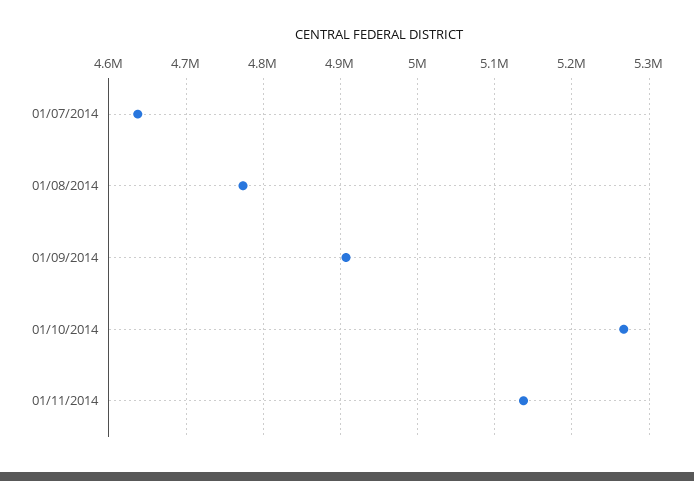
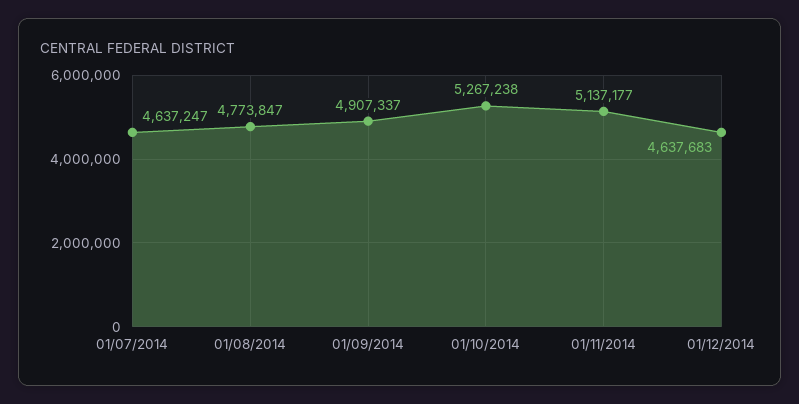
01/12/2014: none -> 4637683

